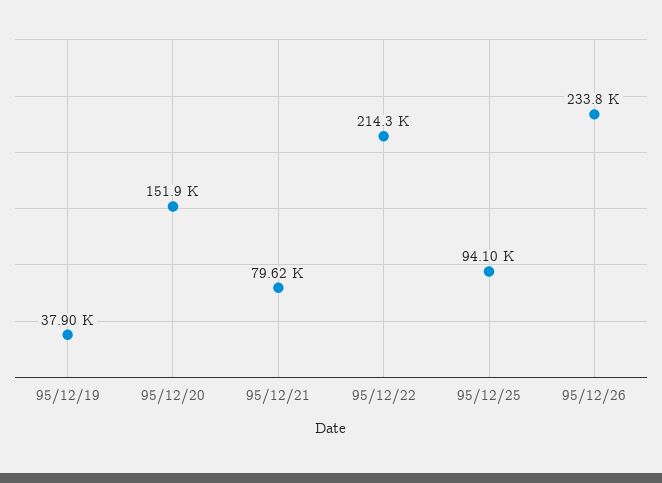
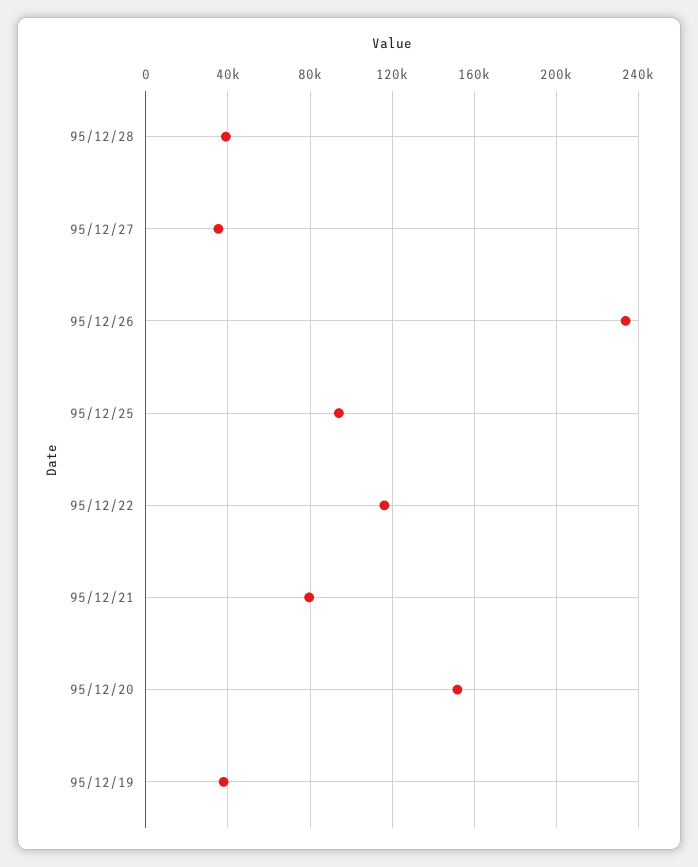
95/12/22: 214300 -> 115000
95/12/28: none -> 40000
95/12/27: none -> 35000

